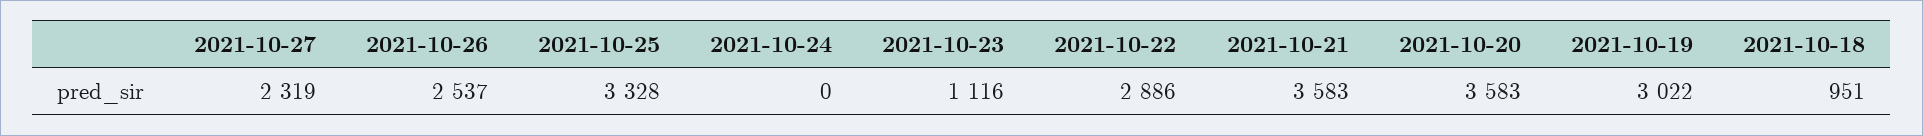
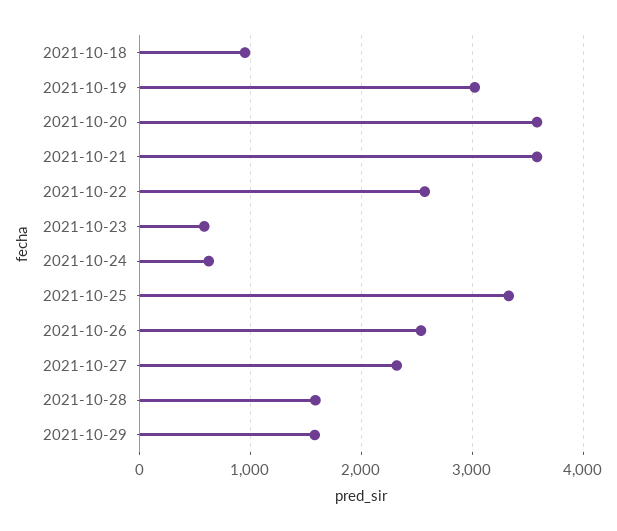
2021-10-24: 0 -> 600
2021-10-23: 1116 -> 600
2021-10-22: 2886 -> 2600
2021-10-28: none -> 1600
2021-10-29: none -> 1600

